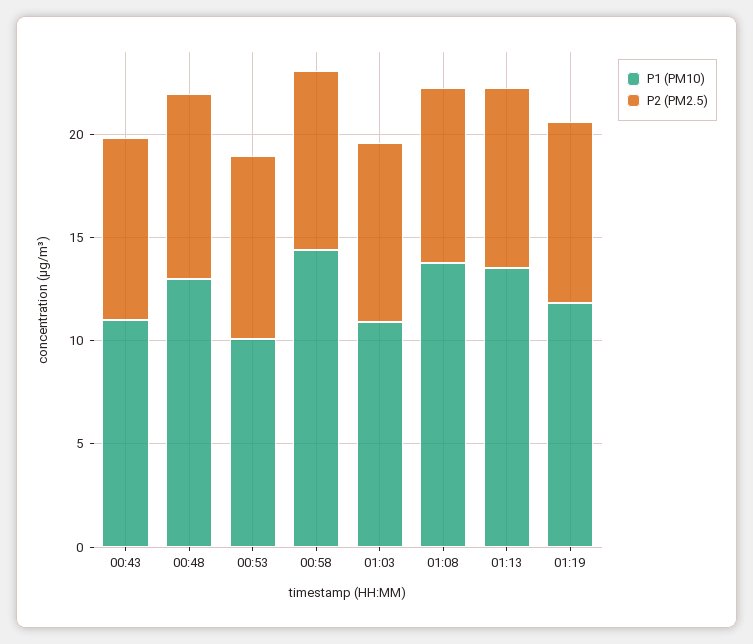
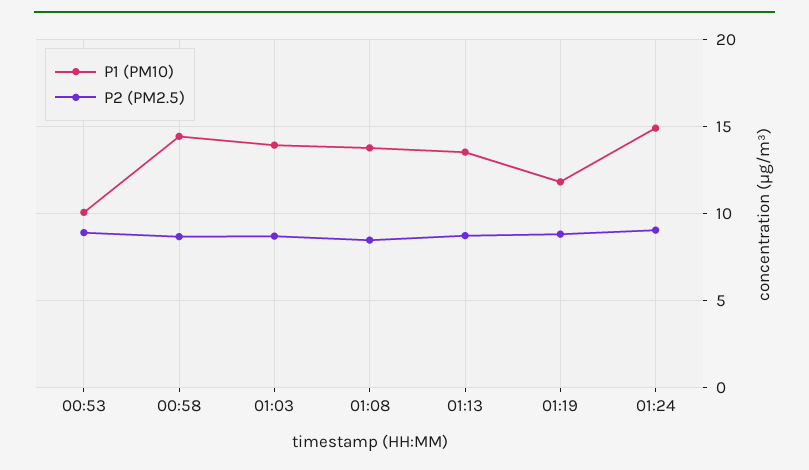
P1 (PM10), 00:43: 11 -> none
P2 (PM2.5), 00:43: 9 -> none
P1 (PM10), 00:48: 13 -> none
P2 (PM2.5), 00:48: 9 -> none
P1 (PM10), 01:03: 11 -> 14
P1 (PM10), 01:24: none -> 15
P2 (PM2.5), 01:24: none -> 9

